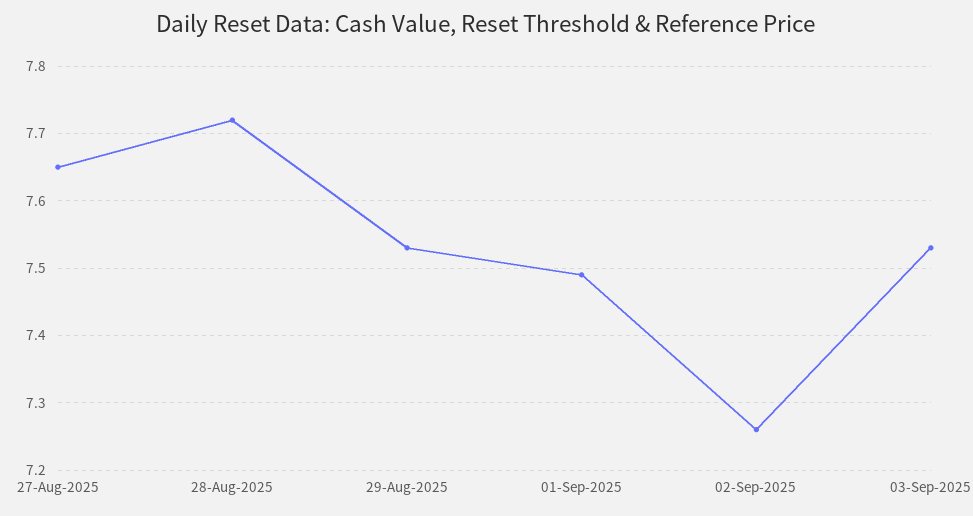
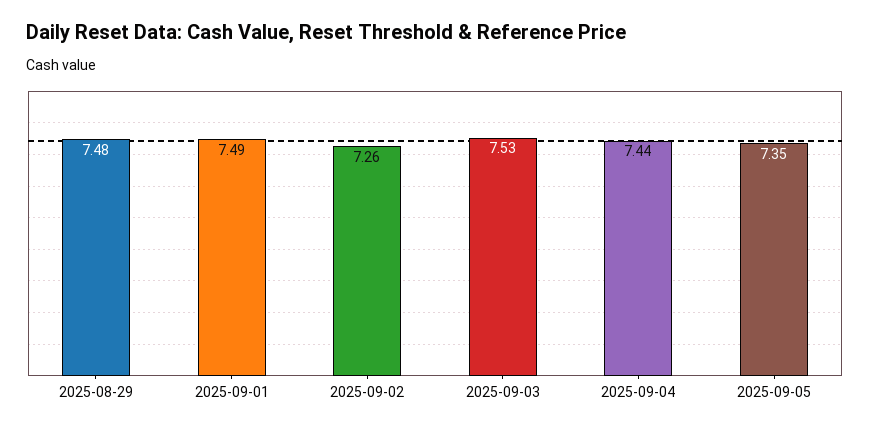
27-Aug-2025: 7.65 -> none
28-Aug-2025: 7.72 -> none
29-Aug-2025: 7.53 -> 7.48
2025-09-04: none -> 7.44
2025-09-05: none -> 7.35

